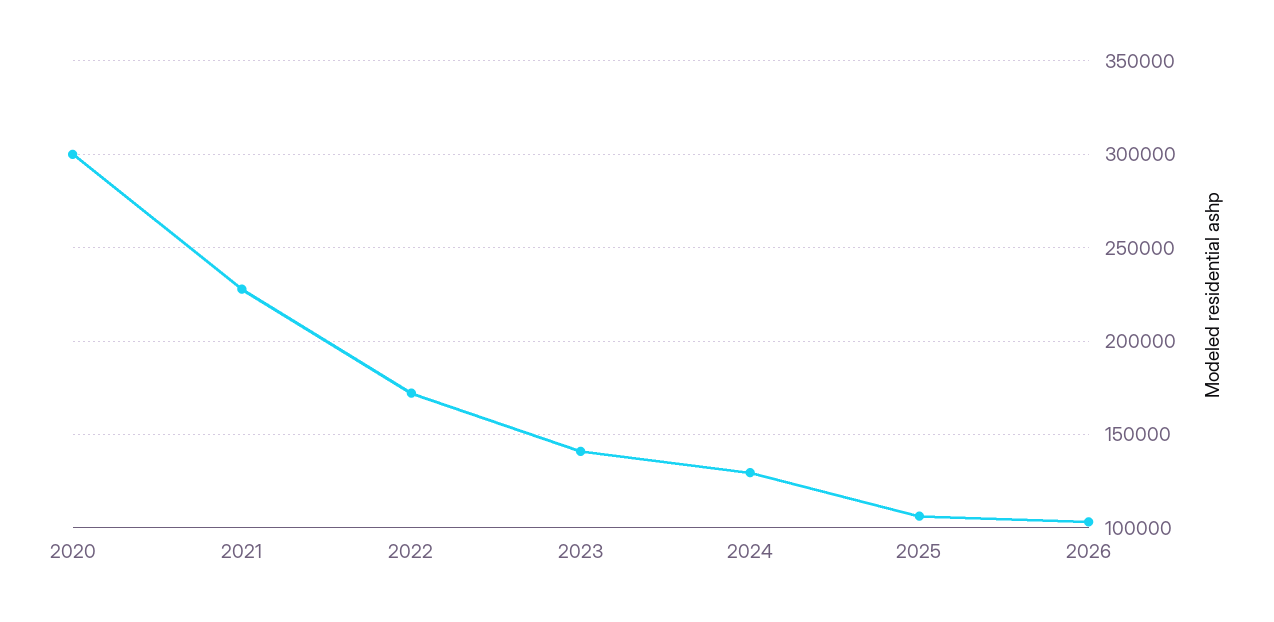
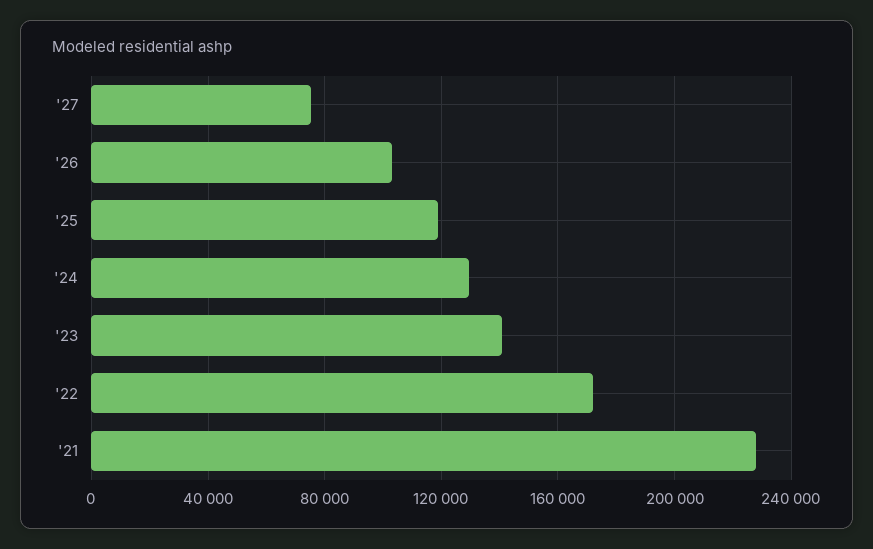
2020: 300000 -> none
2025: 105000 -> 120000
'27: none -> 75000

